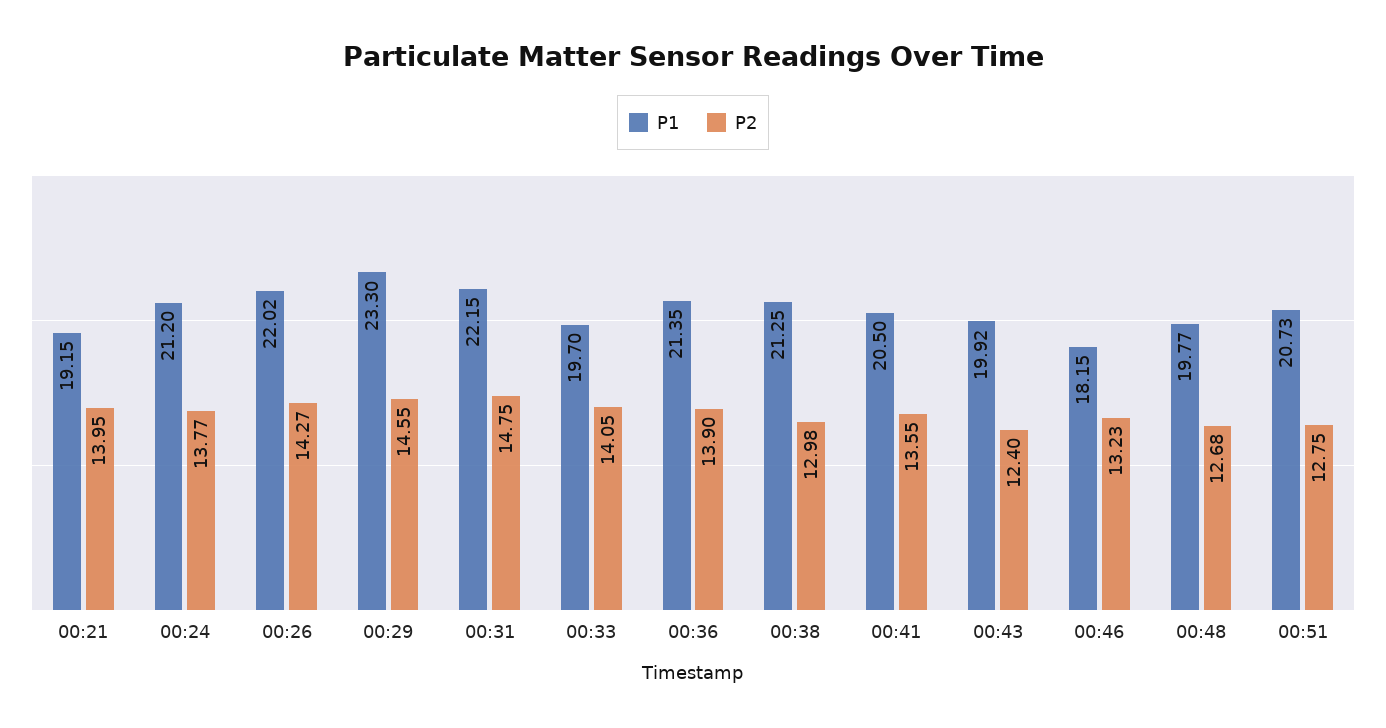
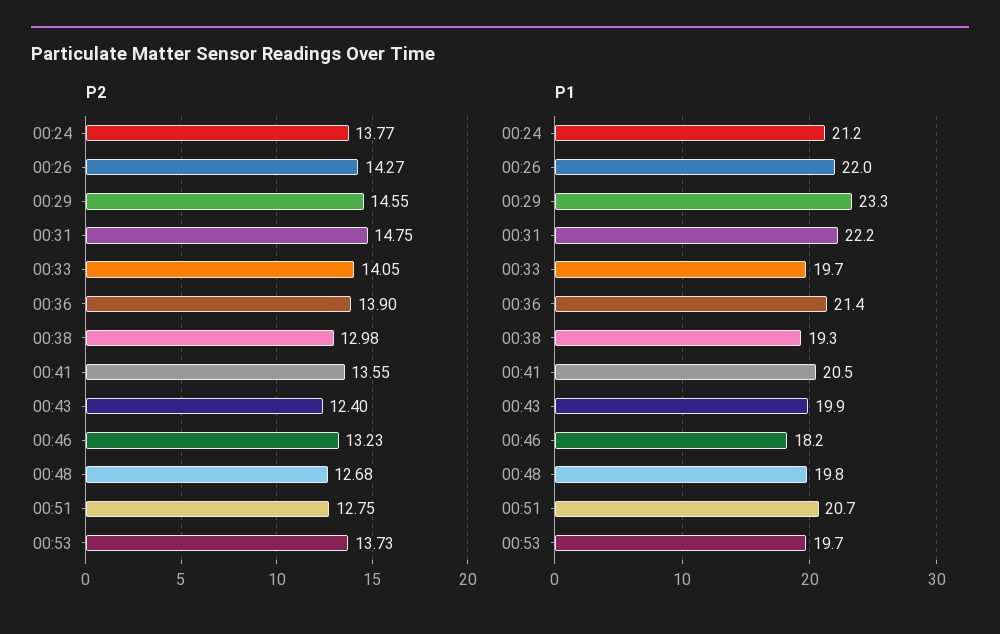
P1, 00:21: 19.15 -> none
P2, 00:21: 13.95 -> none
P1, 00:38: 21.25 -> 19.3
P2, 00:53: none -> 13.73
P1, 00:53: none -> 19.7

